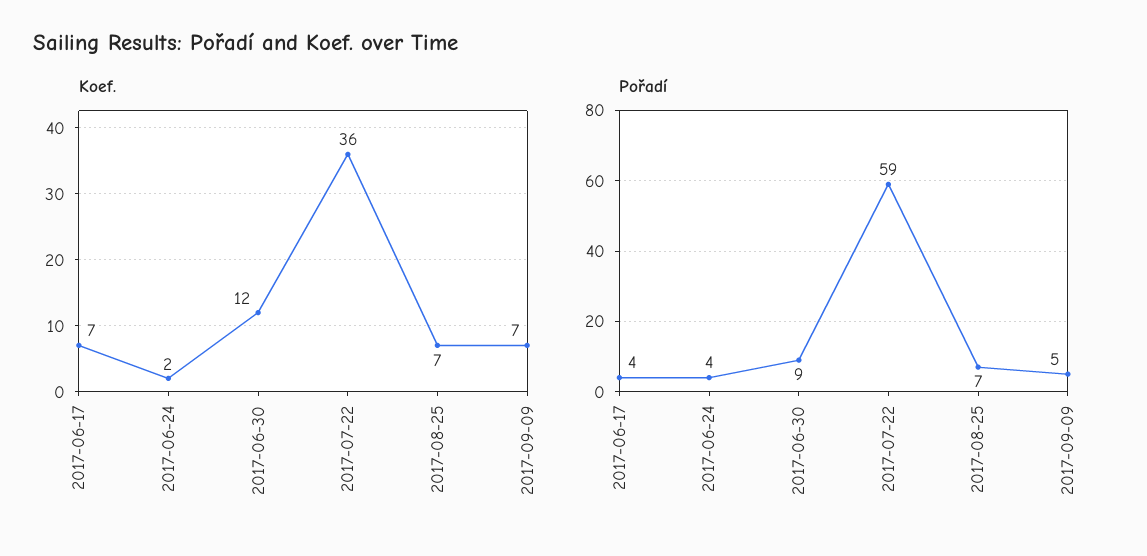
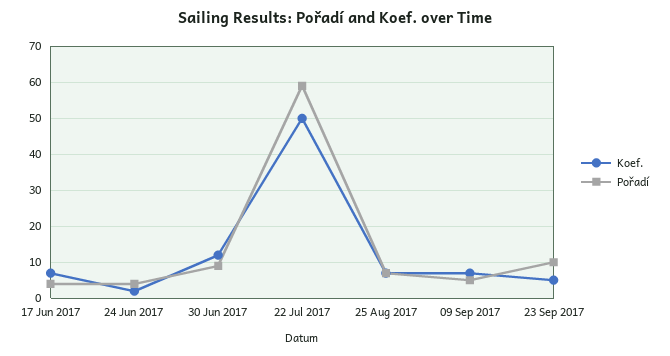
Koef., 2017-07-22: 36 -> 50
Koef., 23 Sep 2017: none -> 5
Pořadí, 23 Sep 2017: none -> 10

